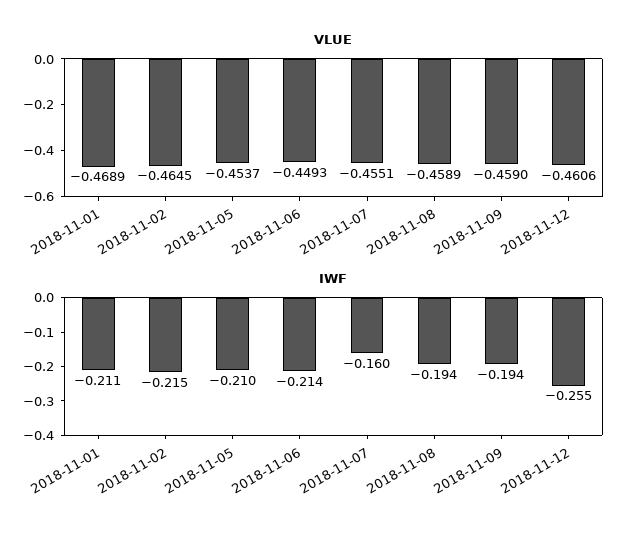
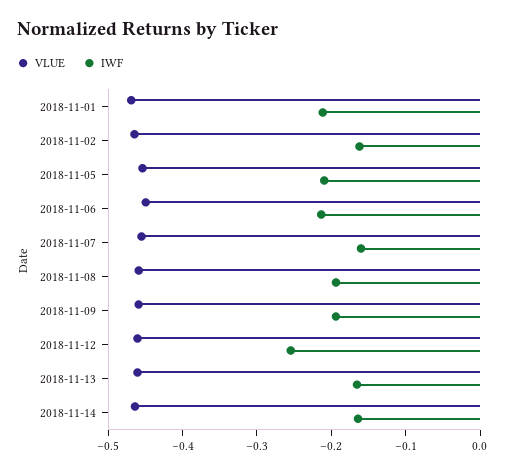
IWF, 2018-11-02: -0.215 -> -0.16
VLUE, 2018-11-13: none -> -0.46
IWF, 2018-11-13: none -> -0.16
VLUE, 2018-11-14: none -> -0.46
IWF, 2018-11-14: none -> -0.16

